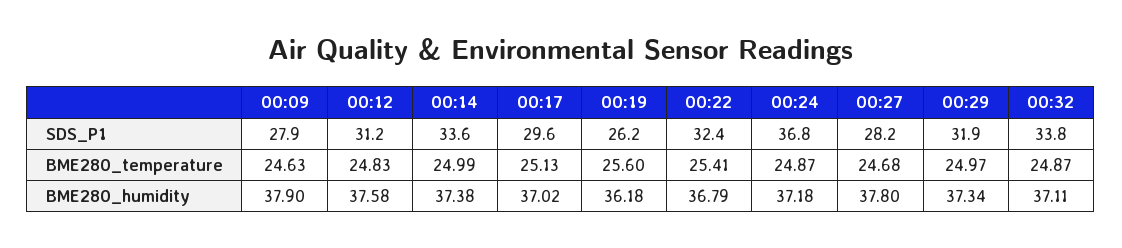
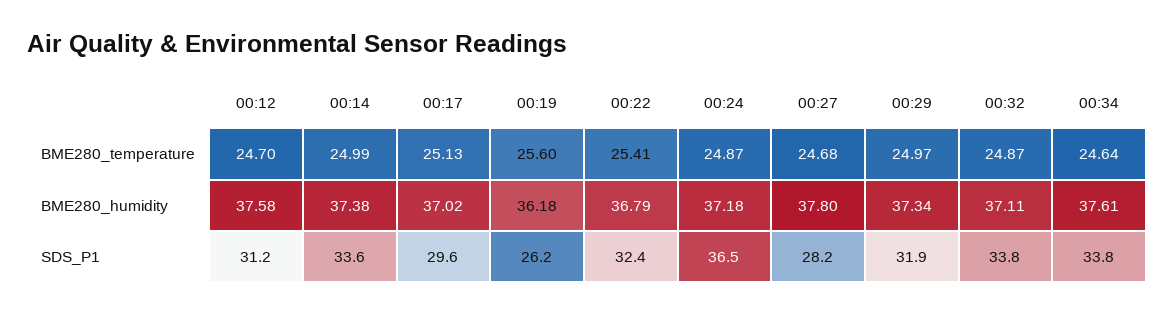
00:09, SDS_P1: 27.9 -> none
00:24, SDS_P1: 36.8 -> 36.5
00:09, BME280_temperature: 24.63 -> none
00:12, BME280_temperature: 24.83 -> 24.7
00:09, BME280_humidity: 37.9 -> none
00:34, BME280_temperature: none -> 24.64
00:34, BME280_humidity: none -> 37.61
00:34, SDS_P1: none -> 33.8

